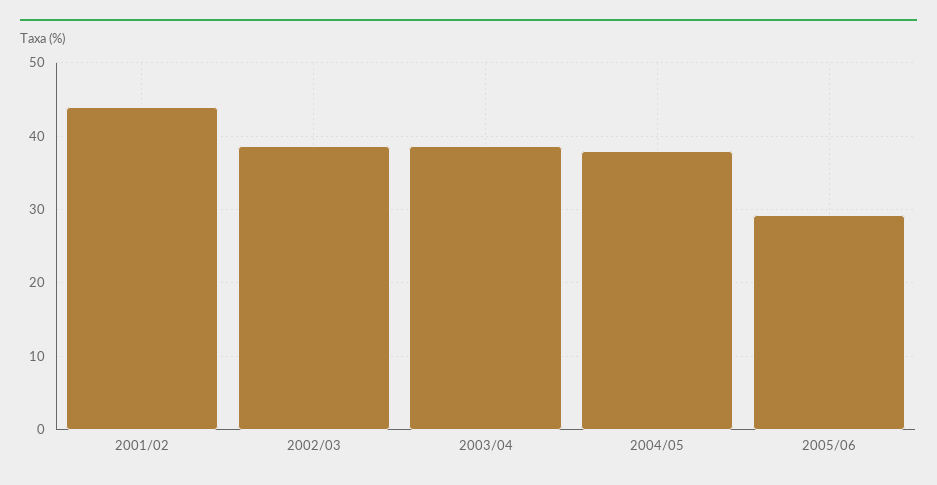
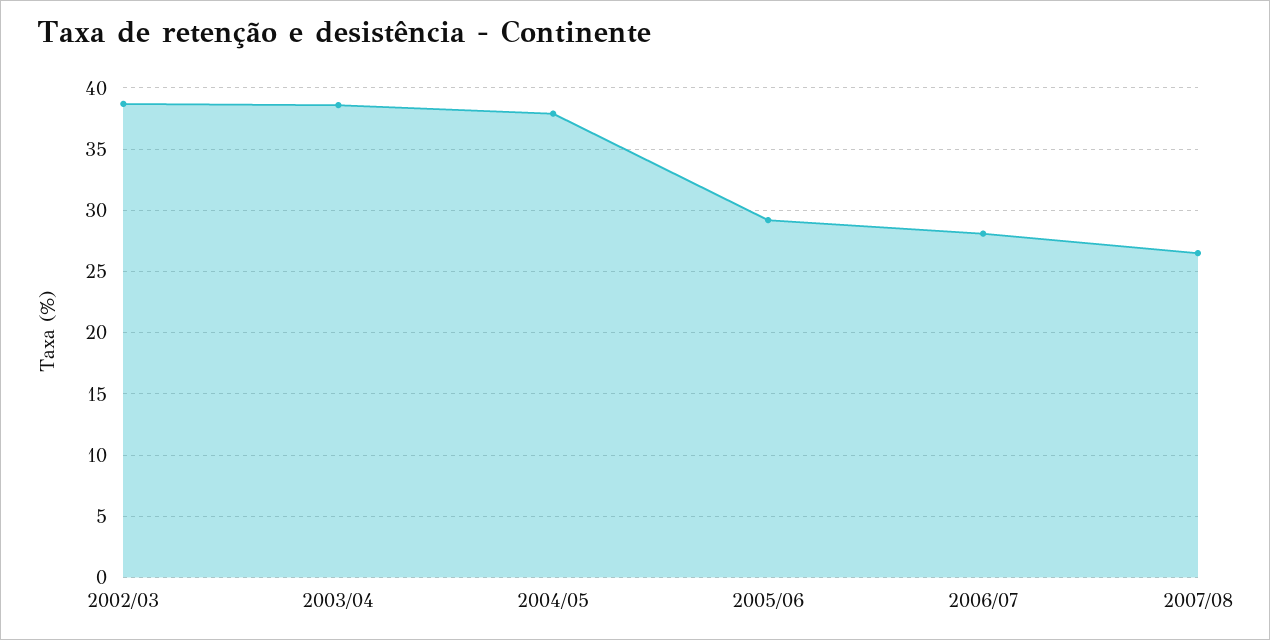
2001/02: 44 -> none
2006/07: none -> 28
2007/08: none -> 26.5

